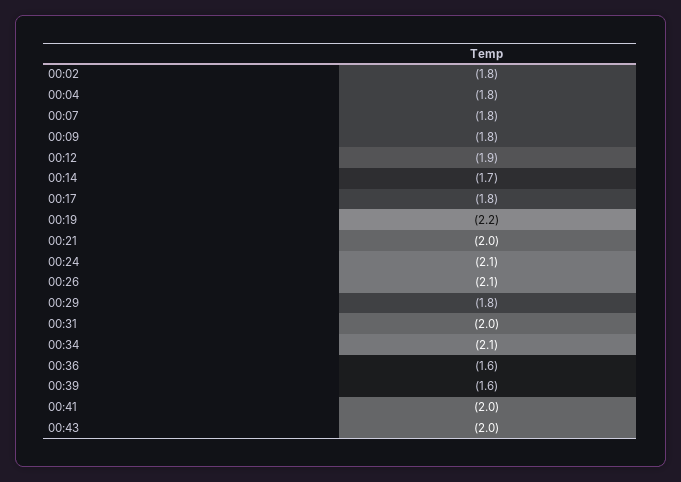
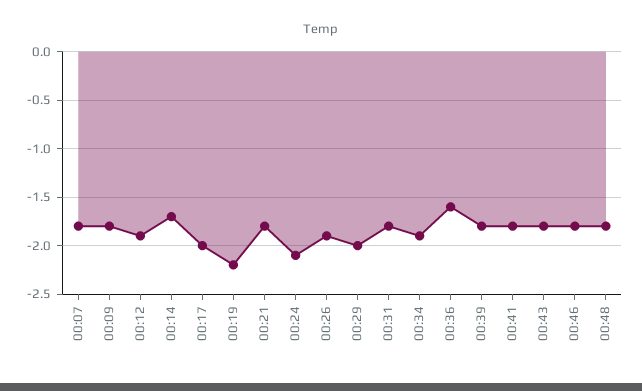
00:02: -1.8 -> none
00:04: -1.8 -> none
00:17: -1.8 -> -2
00:21: -2 -> -1.8
00:26: -2.1 -> -1.9
00:29: -1.8 -> -2
00:31: -2 -> -1.8
00:34: -2.1 -> -1.9
00:39: -1.6 -> -1.8
00:41: -2 -> -1.8
00:43: -2 -> -1.8
00:46: none -> -1.8
00:48: none -> -1.8

